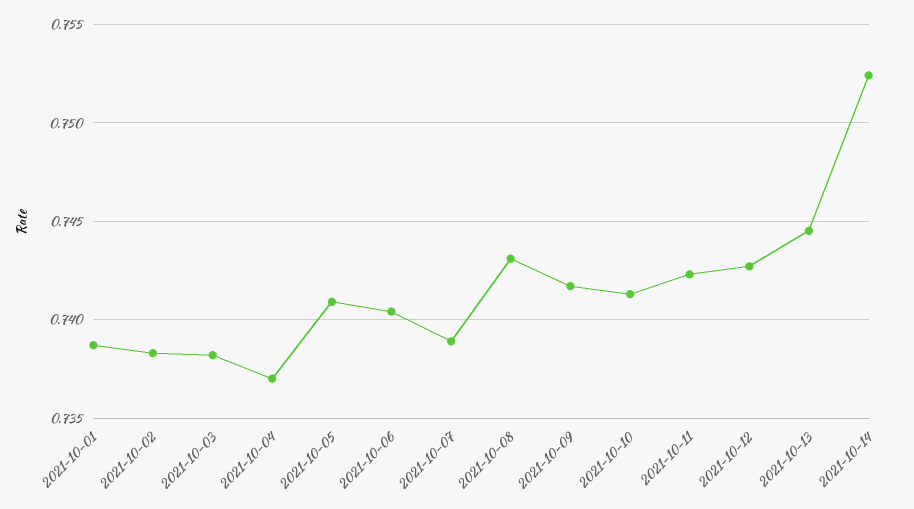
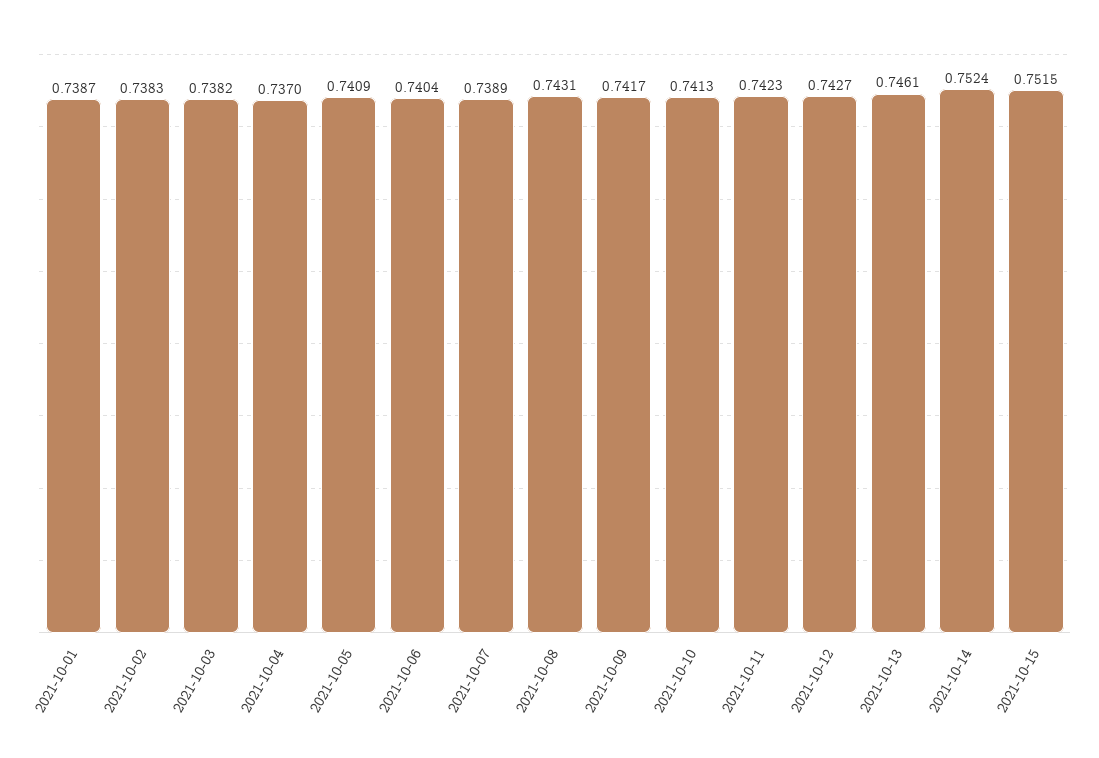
2021-10-13: 0.7445 -> 0.7461
2021-10-15: none -> 0.7515

